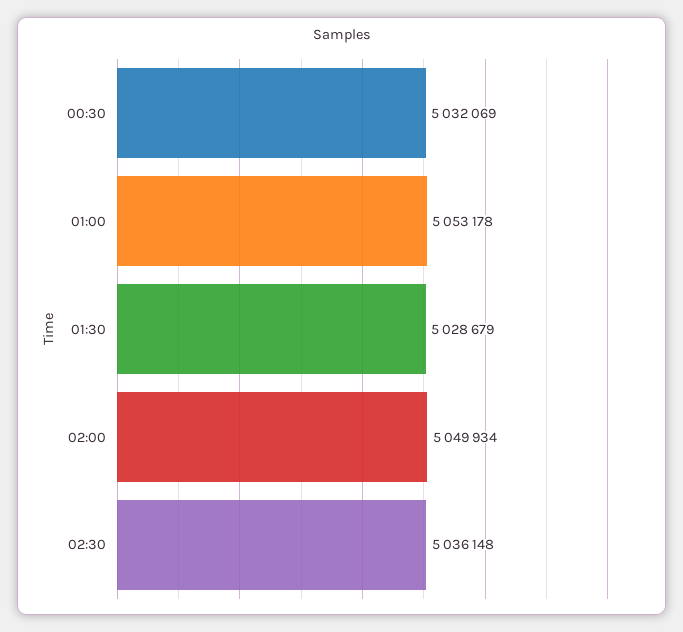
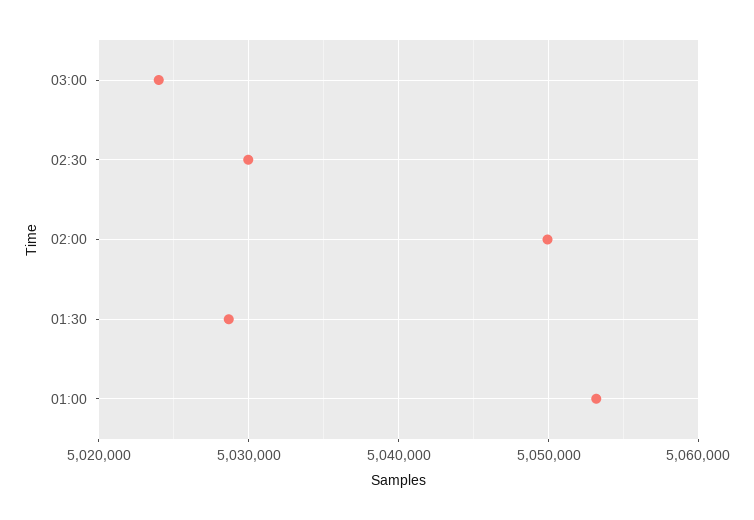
00:30: 5032069 -> none
02:30: 5036148 -> 5030000
03:00: none -> 5024000

